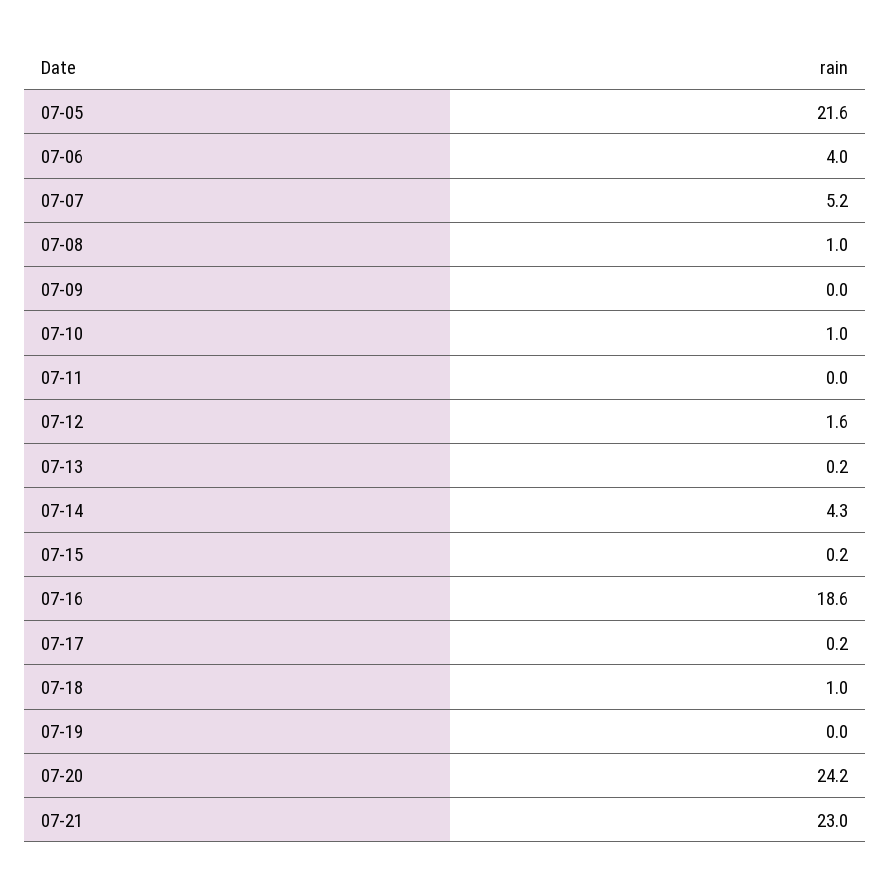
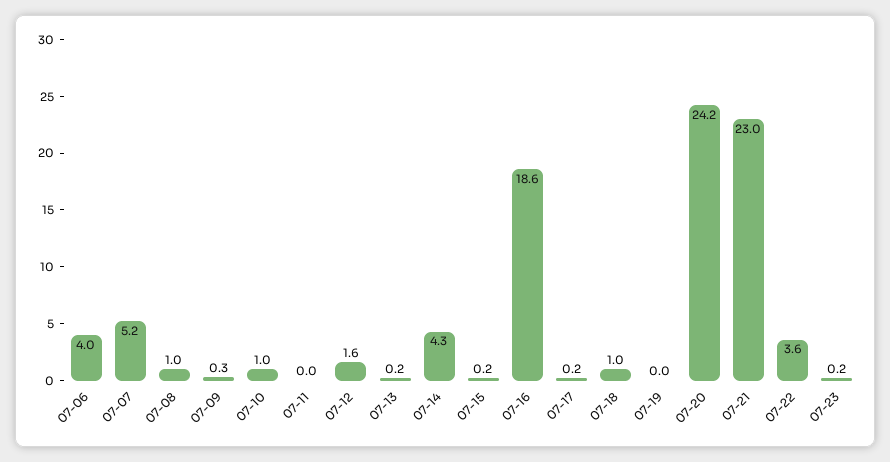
07-05: 21.6 -> none
07-09: 0 -> 0.3
07-22: none -> 3.6
07-23: none -> 0.2

